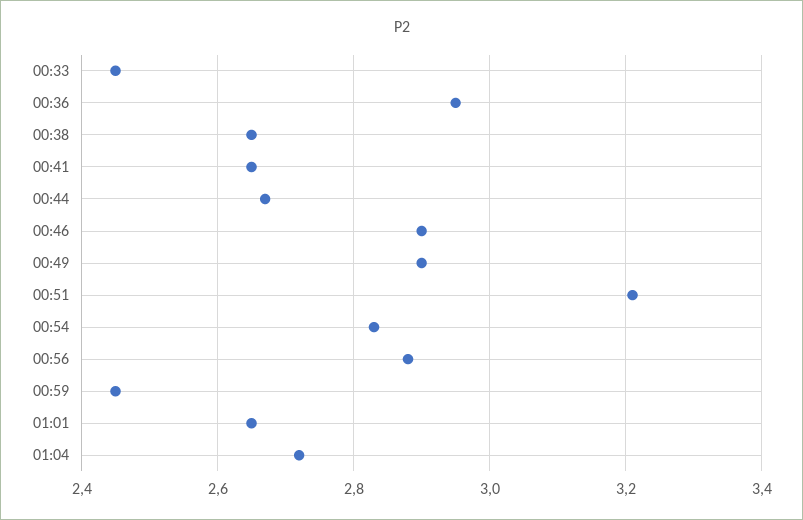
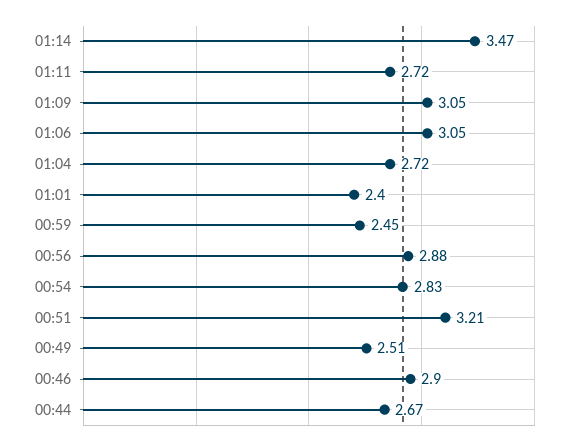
00:33: 2.45 -> none
00:36: 2.95 -> none
00:38: 2.65 -> none
00:41: 2.65 -> none
00:49: 2.9 -> 2.51
01:01: 2.65 -> 2.4
01:14: none -> 3.47
01:11: none -> 2.72
01:09: none -> 3.05
01:06: none -> 3.05

